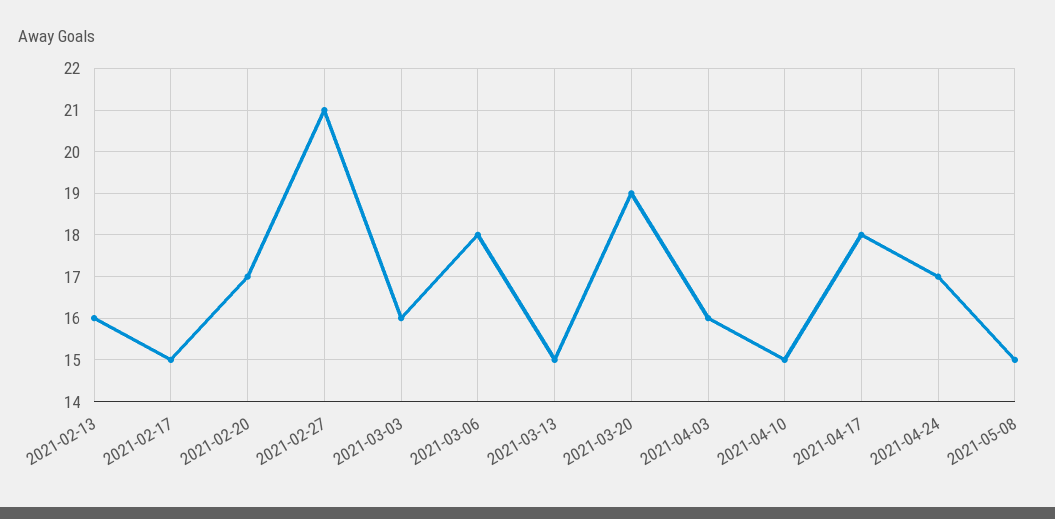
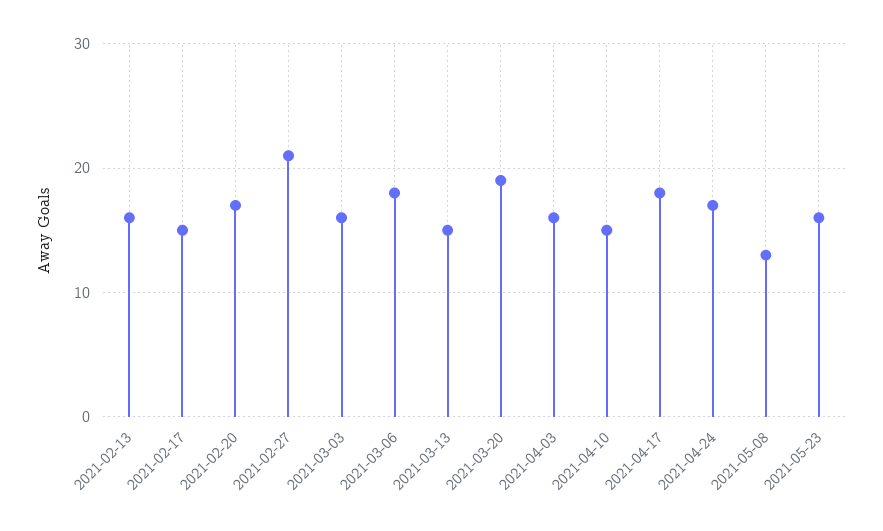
2021-05-08: 15 -> 13
2021-05-23: none -> 16

